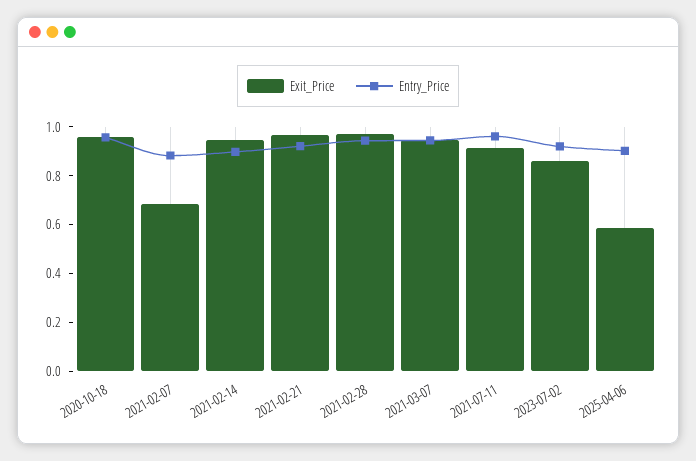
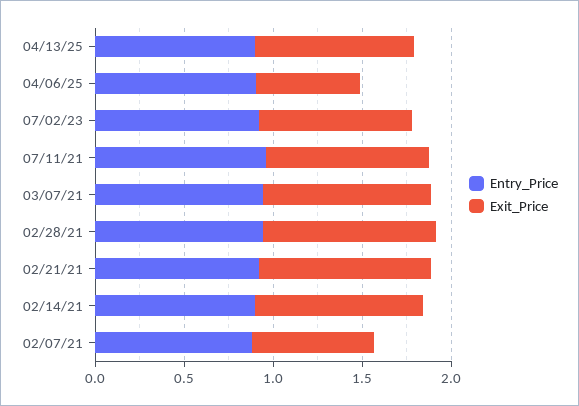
Exit_Price, 2020-10-18: 0.95 -> none
Entry_Price, 2020-10-18: 0.95 -> none
Entry_Price, 04/13/25: none -> 0.9
Exit_Price, 04/13/25: none -> 0.9

